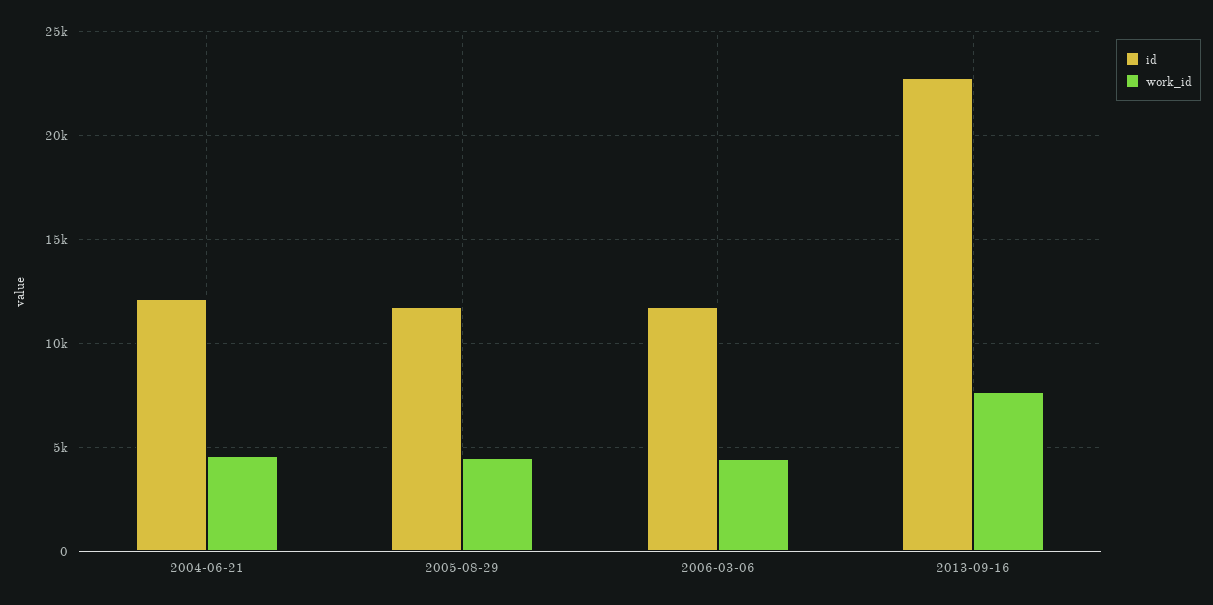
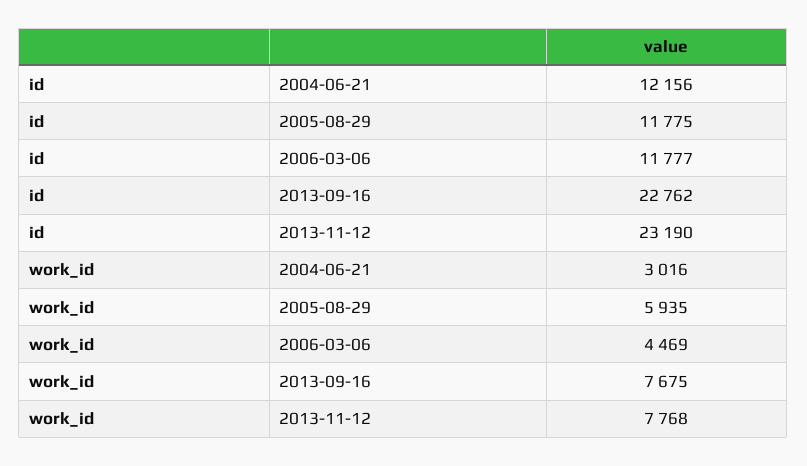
work_id, 2004-06-21: 4500 -> 3016
work_id, 2005-08-29: 4500 -> 5935
id, 2013-11-12: none -> 23190
work_id, 2013-11-12: none -> 7768

